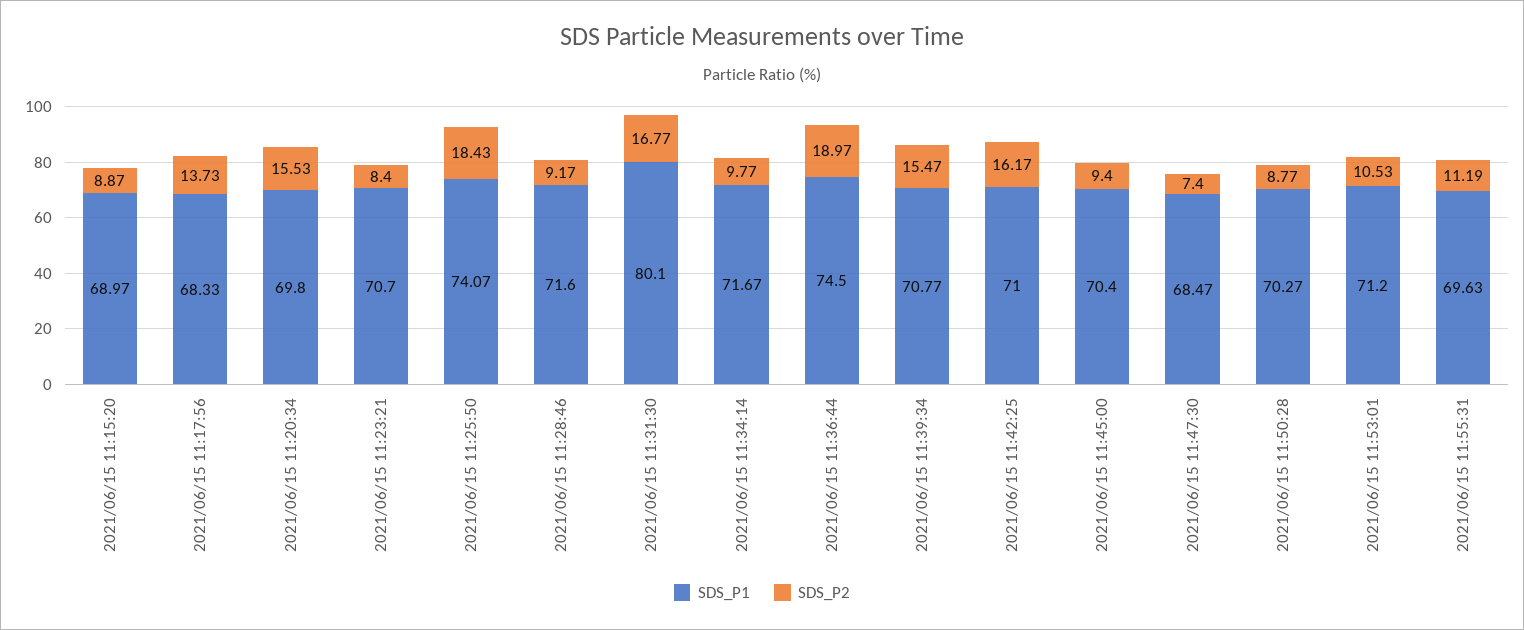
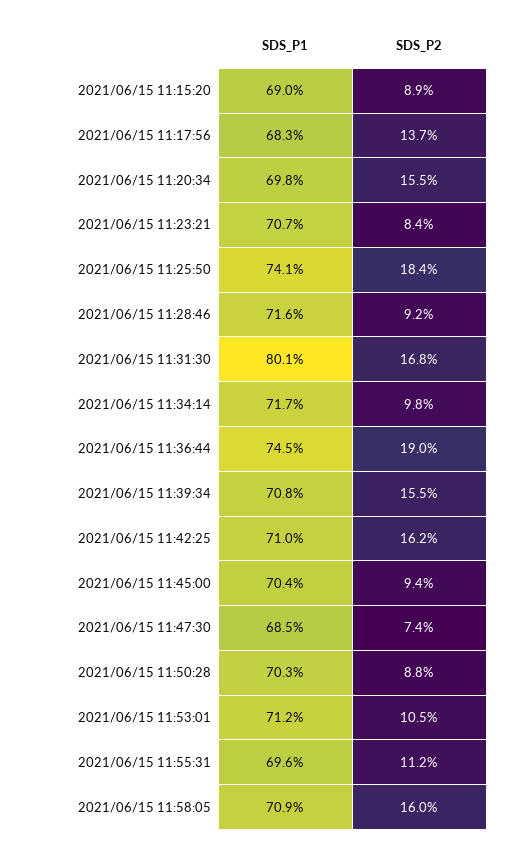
SDS_P1, 2021/06/15 11:58:05: none -> 70.9
SDS_P2, 2021/06/15 11:58:05: none -> 16

